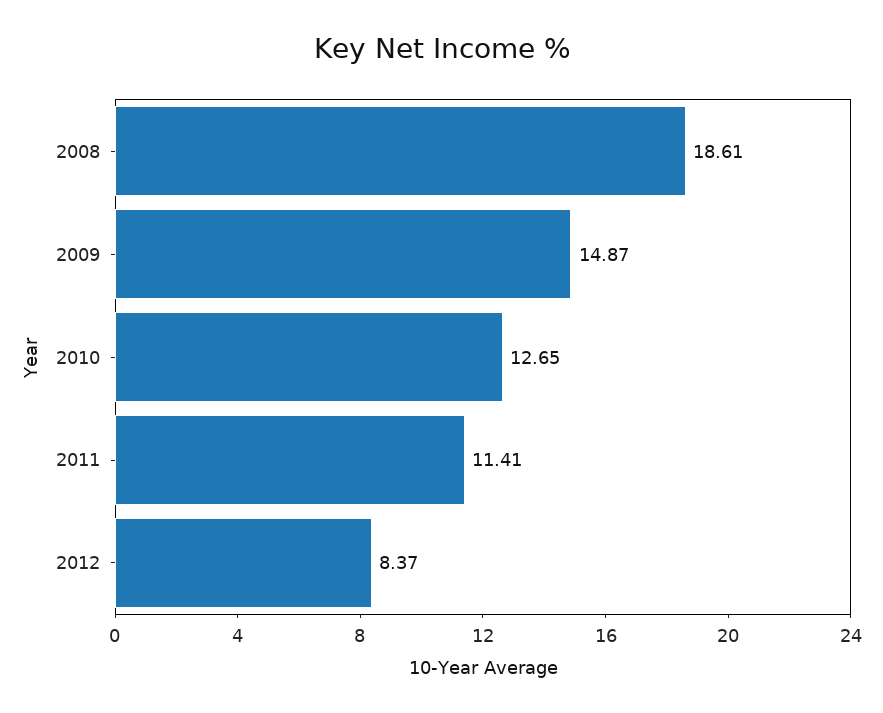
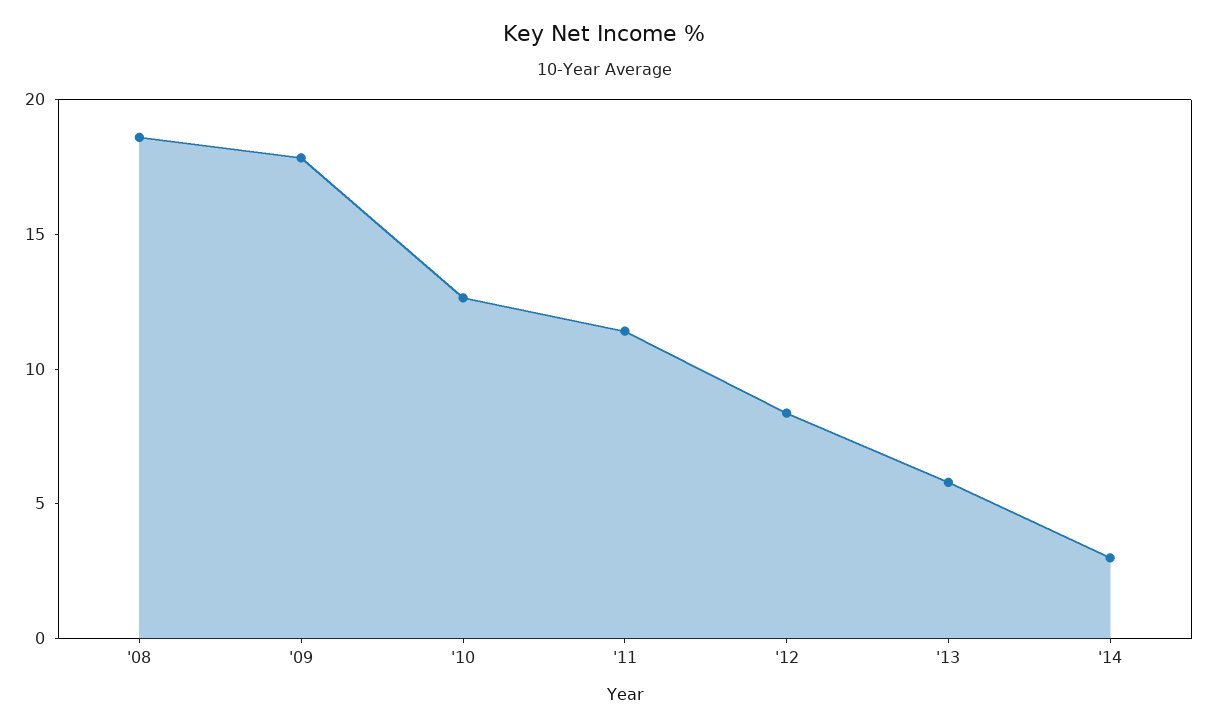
2009: 14.87 -> 18
'13: none -> 6
'14: none -> 3

